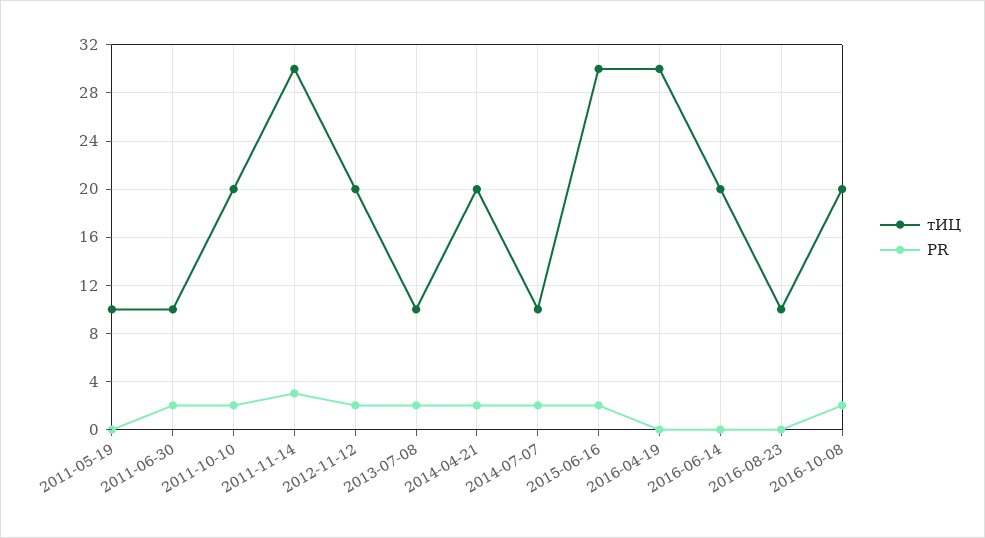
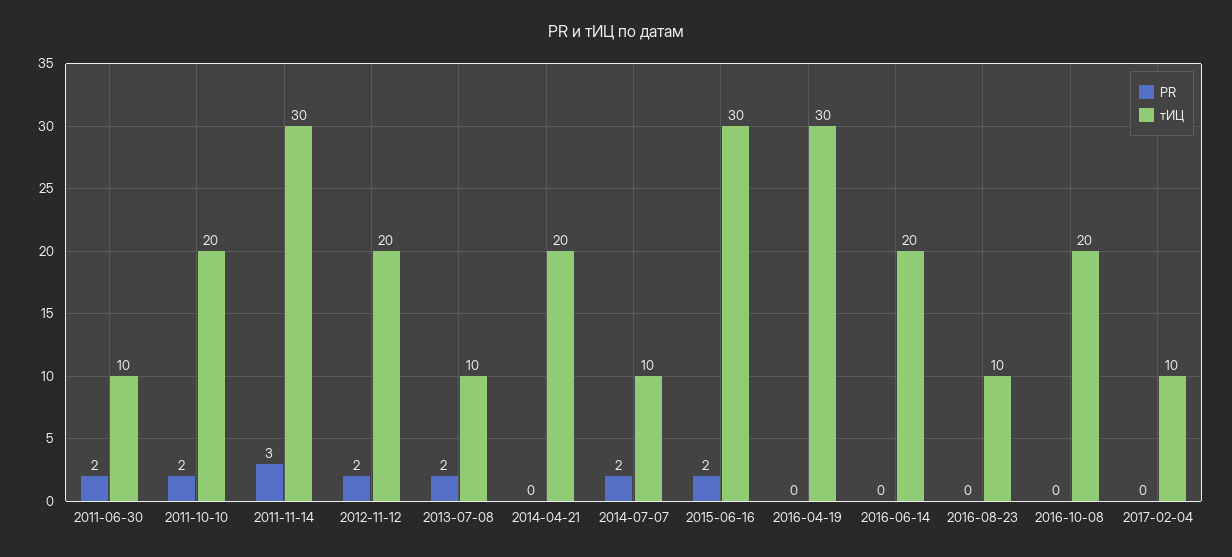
тИЦ, 2011-05-19: 10 -> none
PR, 2011-05-19: 0 -> none
PR, 2014-04-21: 2 -> 0
PR, 2016-10-08: 2 -> 0
PR, 2017-02-04: none -> 0
тИЦ, 2017-02-04: none -> 10

